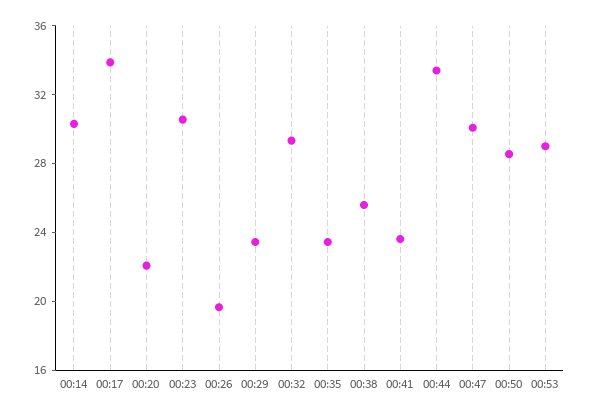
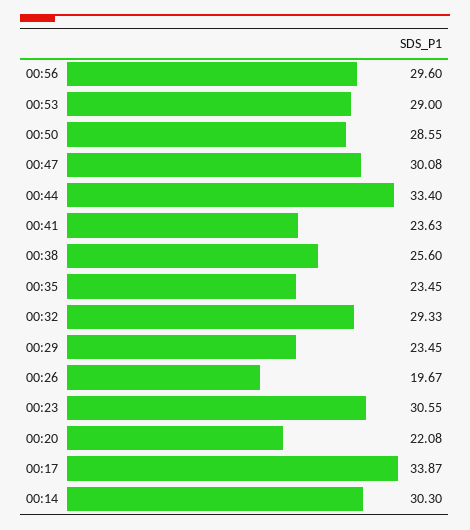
00:56: none -> 29.6

